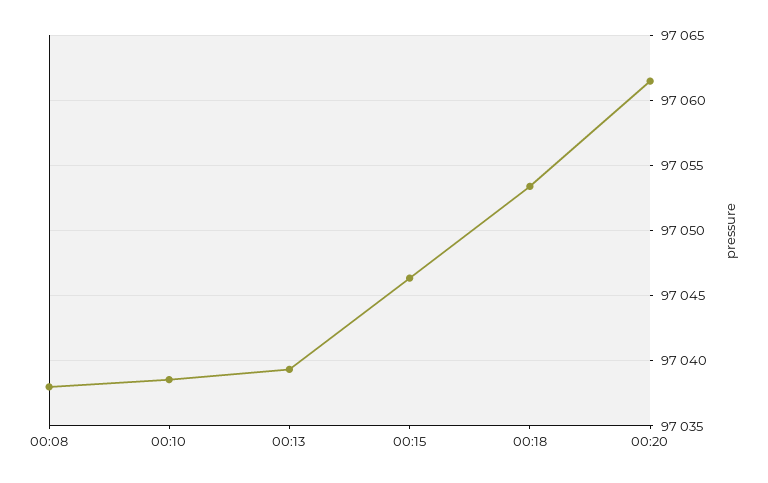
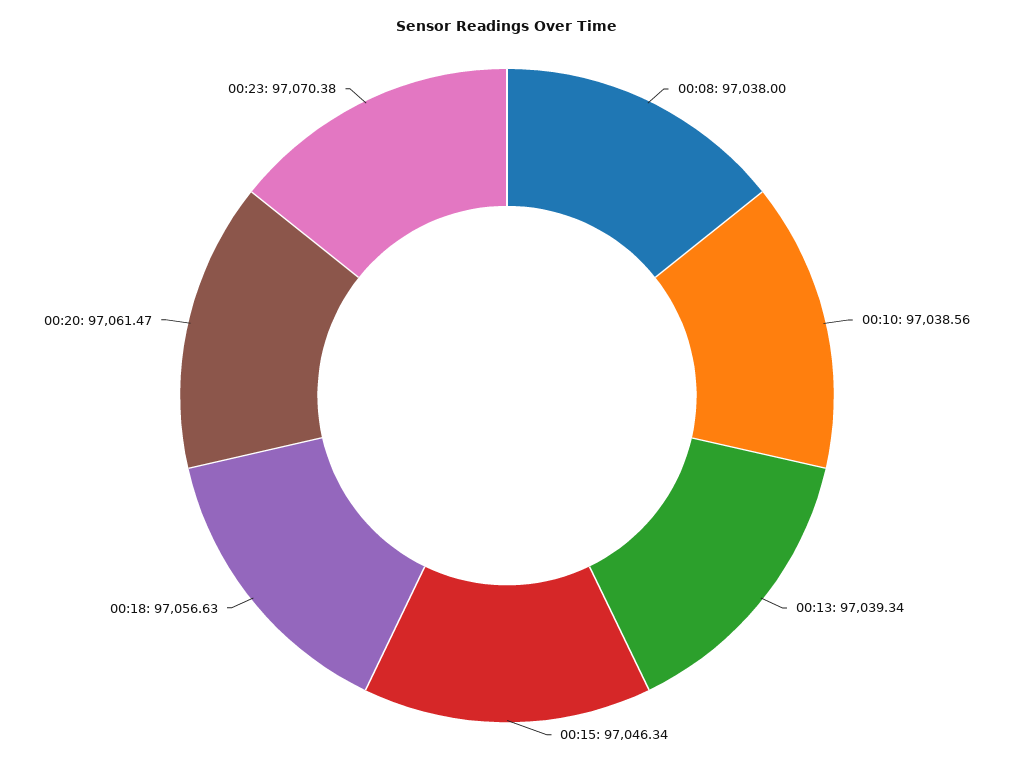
00:18: 97053.5 -> 97056.63
00:23: none -> 97070.38

